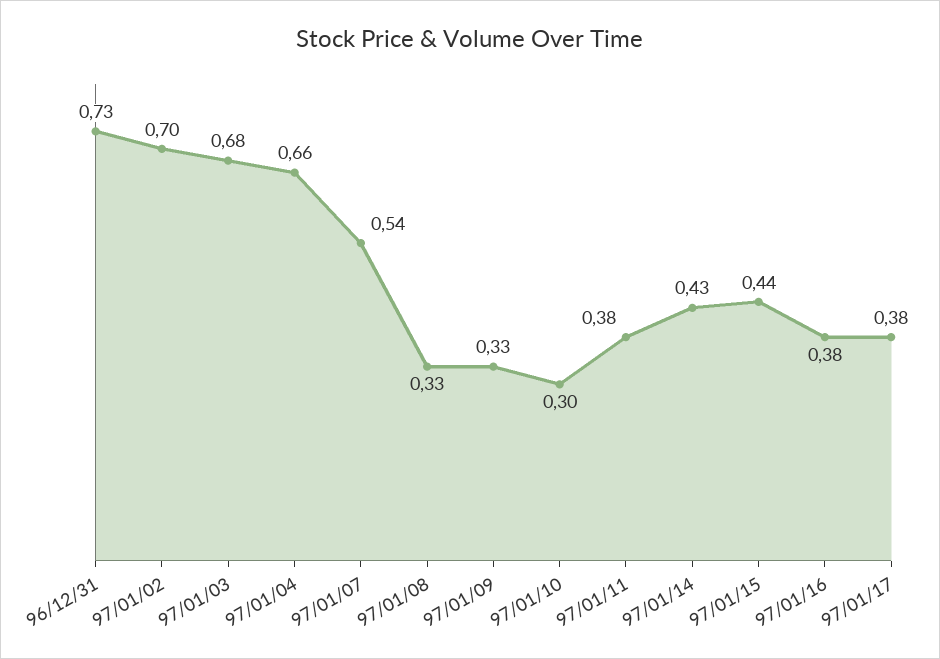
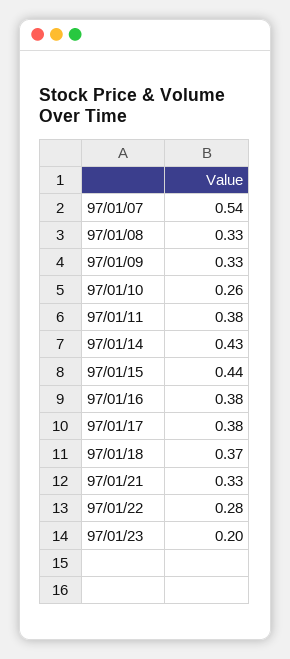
96/12/31: 0.73 -> none
97/01/02: 0.7 -> none
97/01/03: 0.68 -> none
97/01/04: 0.66 -> none
97/01/10: 0.3 -> 0.26
97/01/18: none -> 0.37
97/01/21: none -> 0.33
97/01/22: none -> 0.28
97/01/23: none -> 0.2

